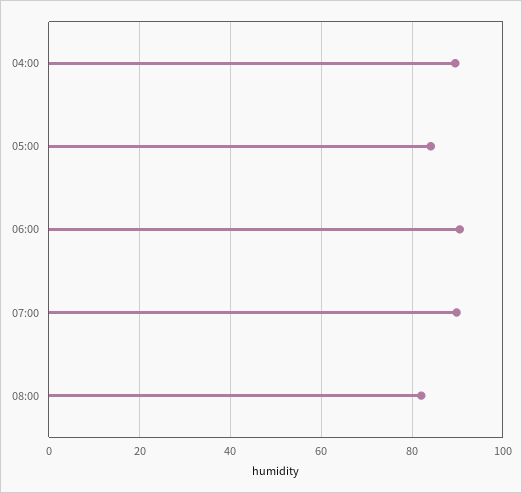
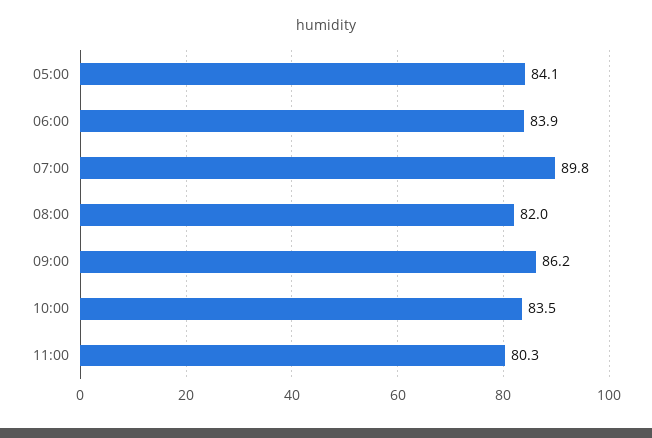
04:00: 90 -> none
06:00: 90 -> 83.9
09:00: none -> 86.2
10:00: none -> 83.5
11:00: none -> 80.3

